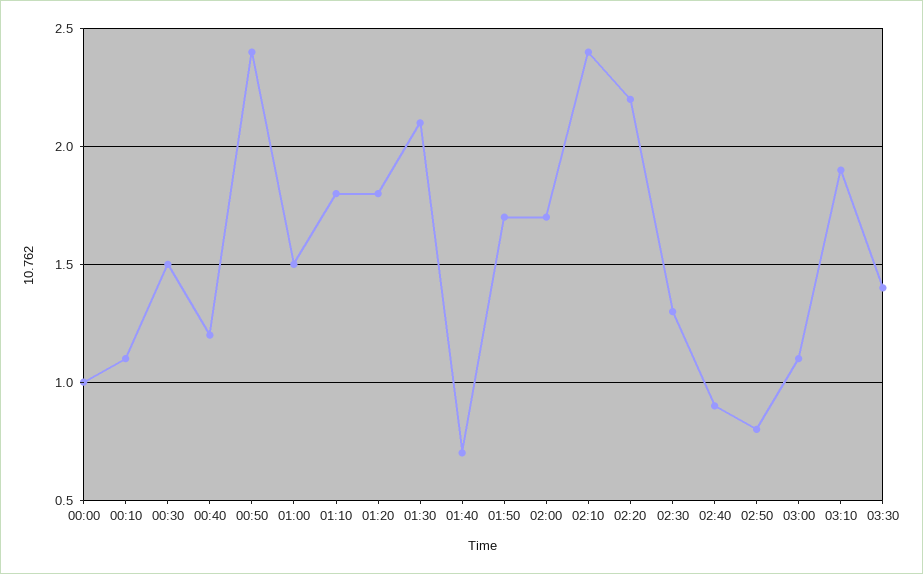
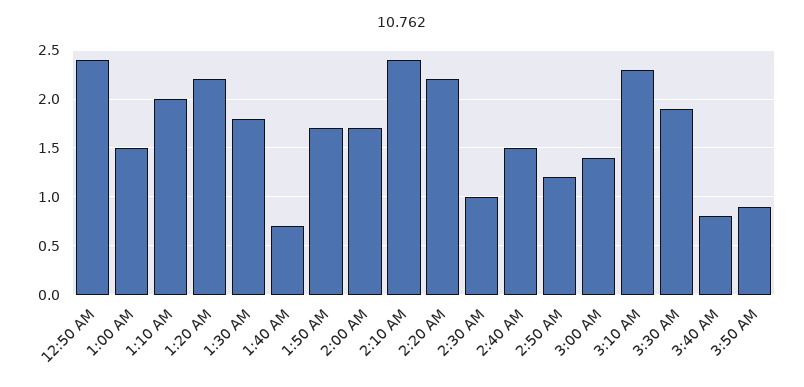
00:00: 1 -> none
00:10: 1.1 -> none
00:30: 1.5 -> none
00:40: 1.2 -> none
01:10: 1.8 -> 2
01:20: 1.8 -> 2.2
01:30: 2.1 -> 1.8
02:30: 1.3 -> 1
02:40: 0.9 -> 1.5
02:50: 0.8 -> 1.2
03:00: 1.1 -> 1.4
03:10: 1.9 -> 2.3
03:30: 1.4 -> 1.9
3:40 AM: none -> 0.8
3:50 AM: none -> 0.9

